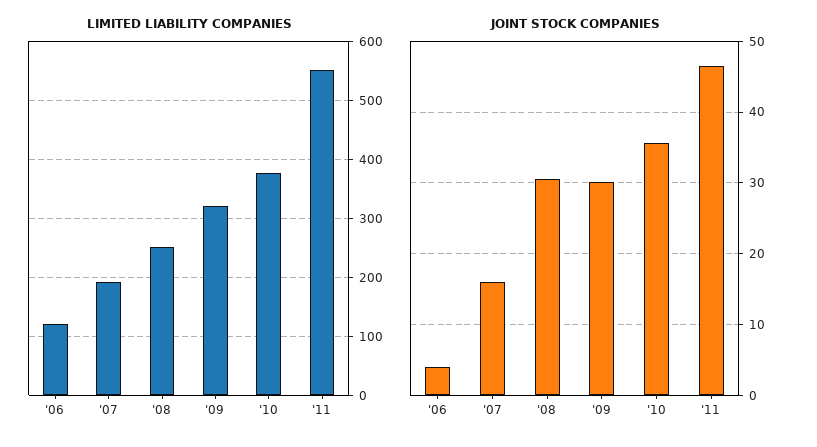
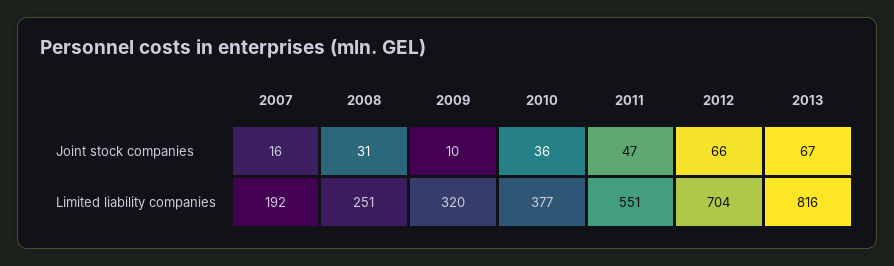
LIMITED LIABILITY COMPANIES, '06: 120 -> none
JOINT STOCK COMPANIES, '06: 4 -> none
JOINT STOCK COMPANIES, '09: 30 -> 10
JOINT STOCK COMPANIES, 2012: none -> 66
JOINT STOCK COMPANIES, 2013: none -> 67
LIMITED LIABILITY COMPANIES, 2012: none -> 704
LIMITED LIABILITY COMPANIES, 2013: none -> 816

